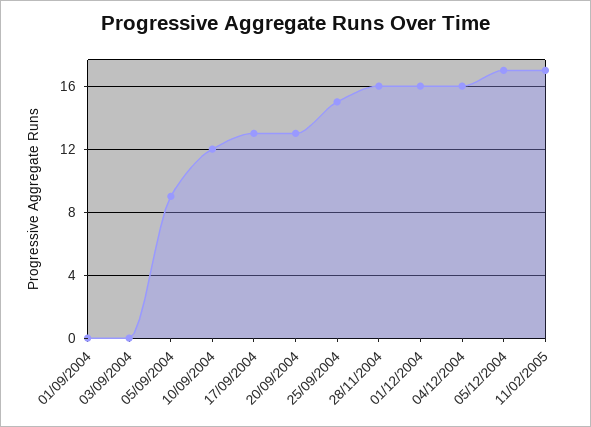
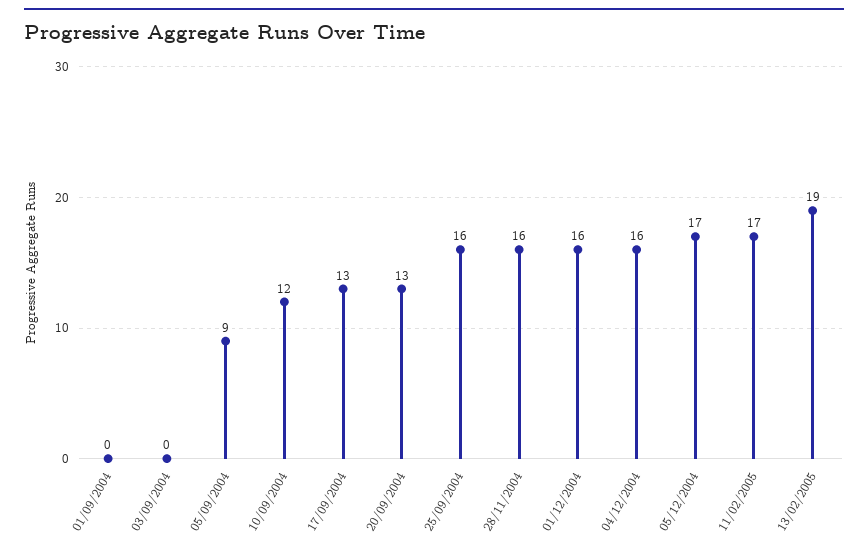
25/09/2004: 15 -> 16
13/02/2005: none -> 19

